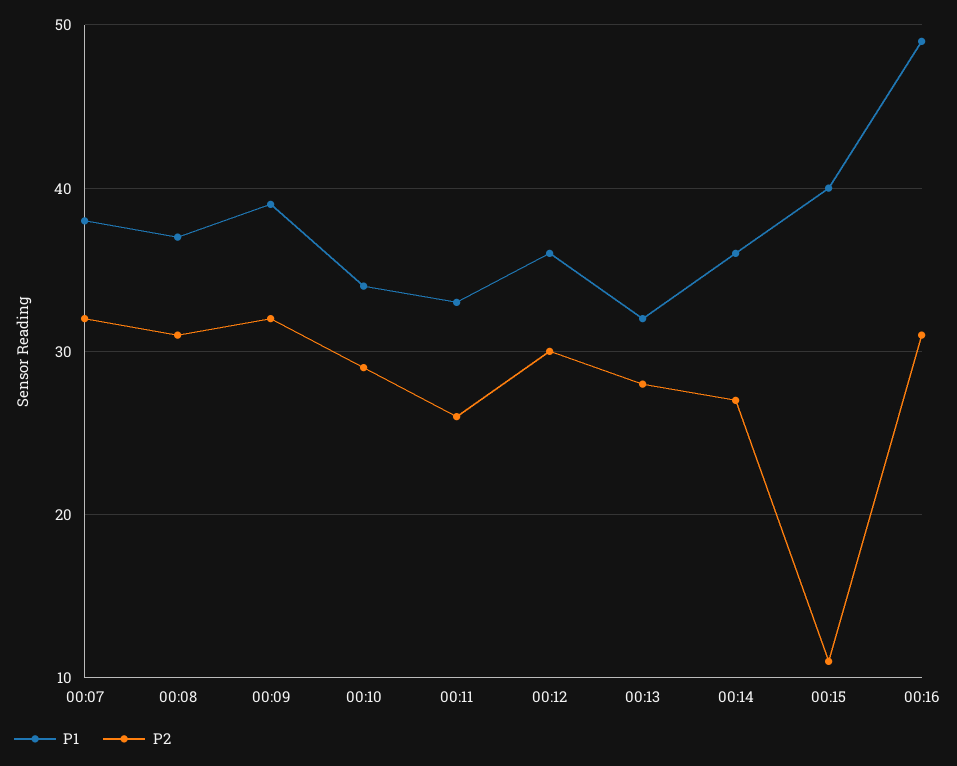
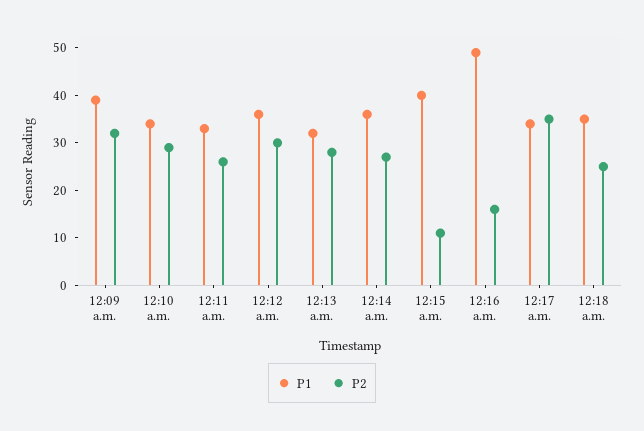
P1, 00:07: 38 -> none
P2, 00:07: 32 -> none
P1, 00:08: 37 -> none
P2, 00:08: 31 -> none
P2, 00:16: 31 -> 15
P1, 12:17 a.m.: none -> 35
P2, 12:17 a.m.: none -> 35
P1, 12:18 a.m.: none -> 35
P2, 12:18 a.m.: none -> 25

